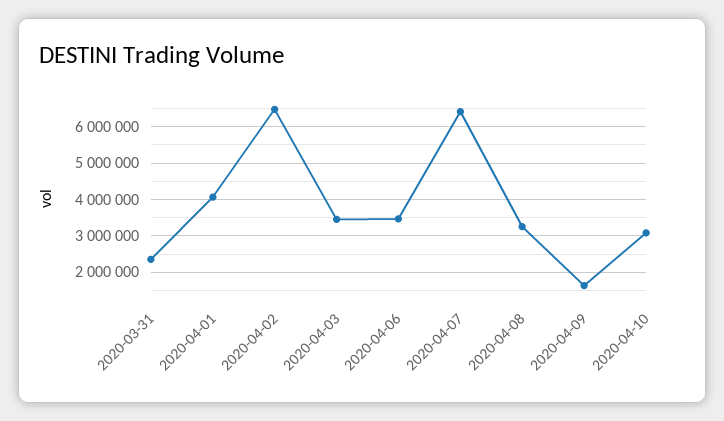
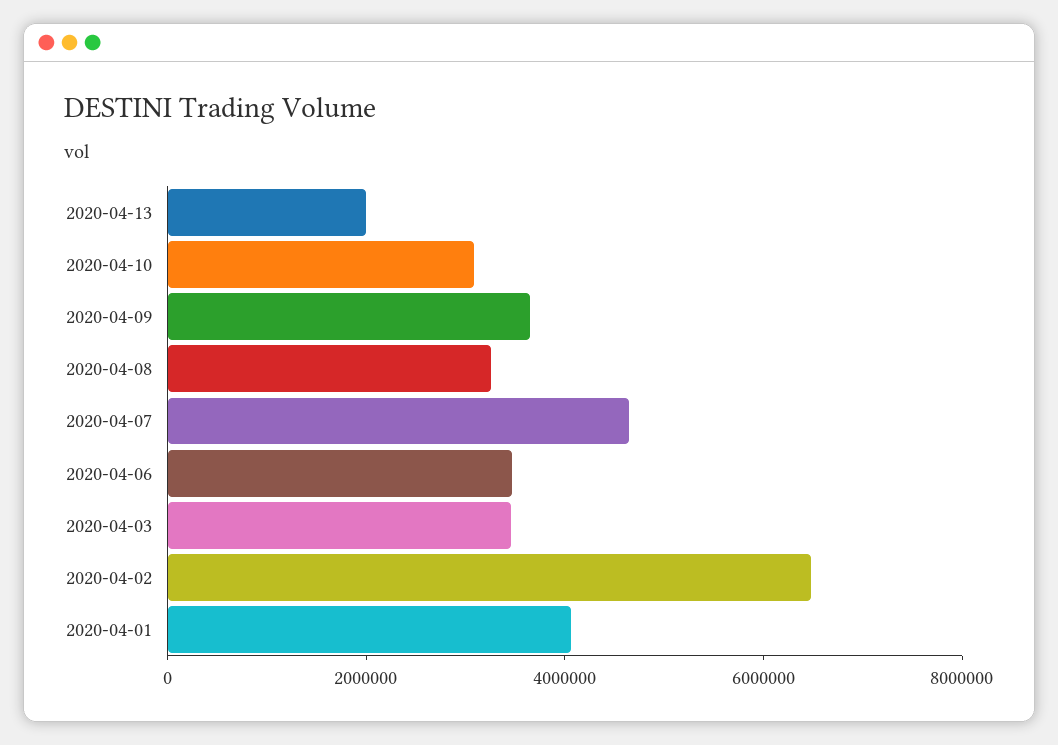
2020-03-31: 2400000 -> none
2020-04-07: 6400000 -> 4500000
2020-04-09: 1600000 -> 3500000
2020-04-13: none -> 2000000

